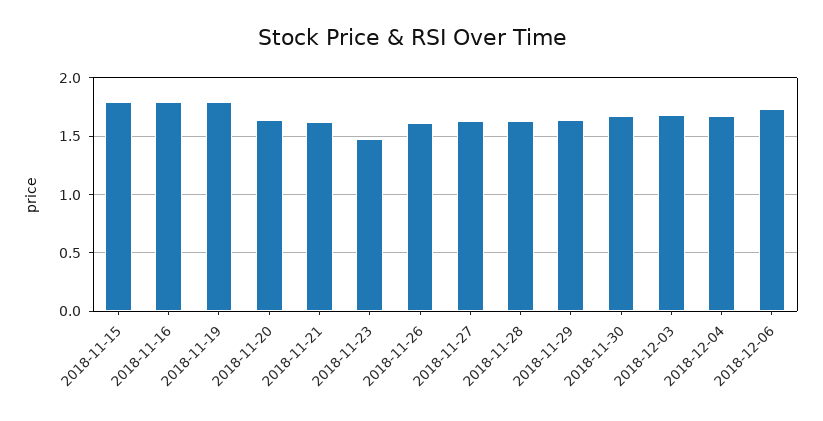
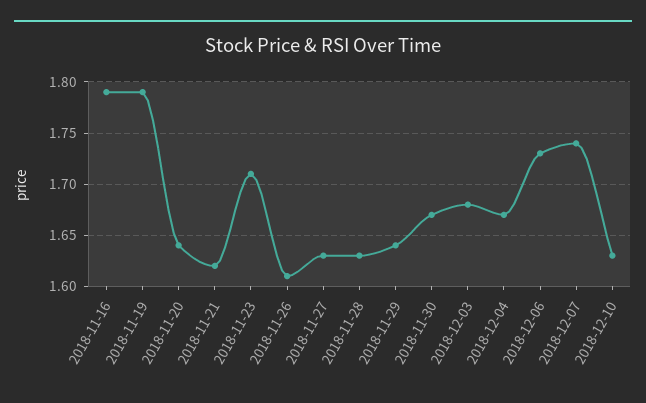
2018-11-15: 1.8 -> none
2018-11-23: 1.5 -> 1.71
2018-12-07: none -> 1.74
2018-12-10: none -> 1.63

